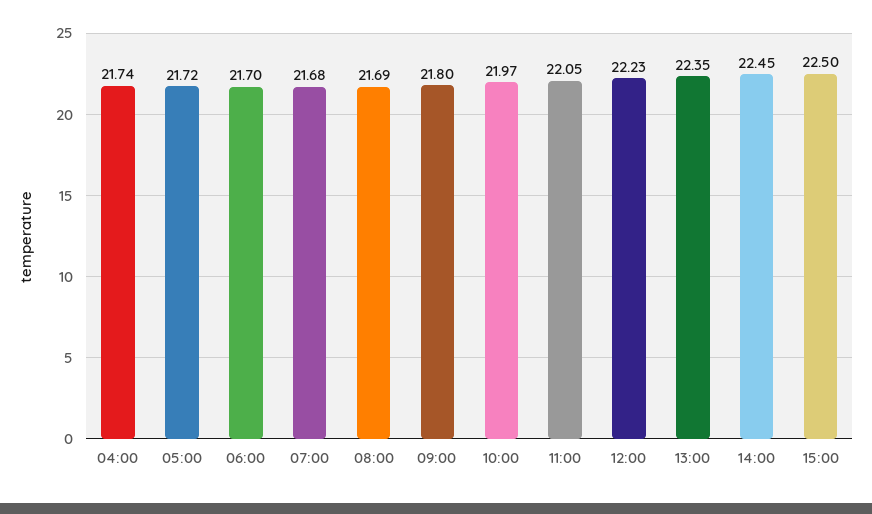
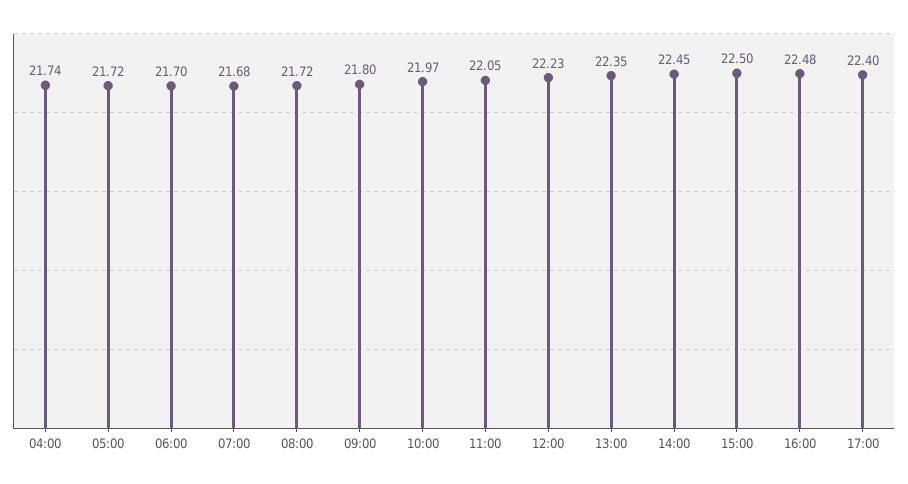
08:00: 21.69 -> 21.72
16:00: none -> 22.48
17:00: none -> 22.4

